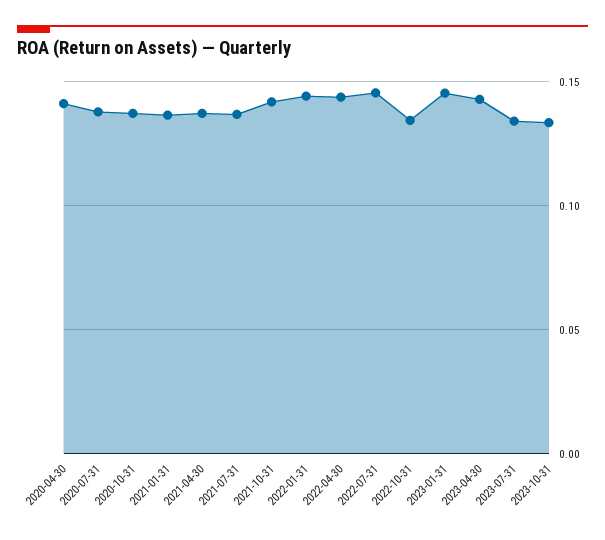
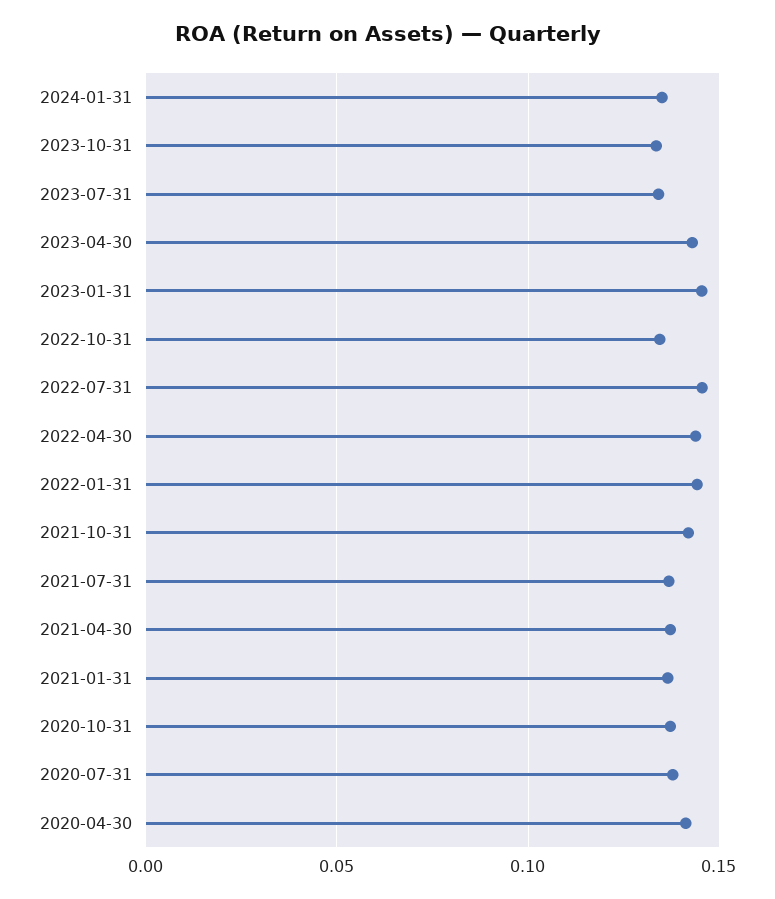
2024-01-31: none -> 0.135

